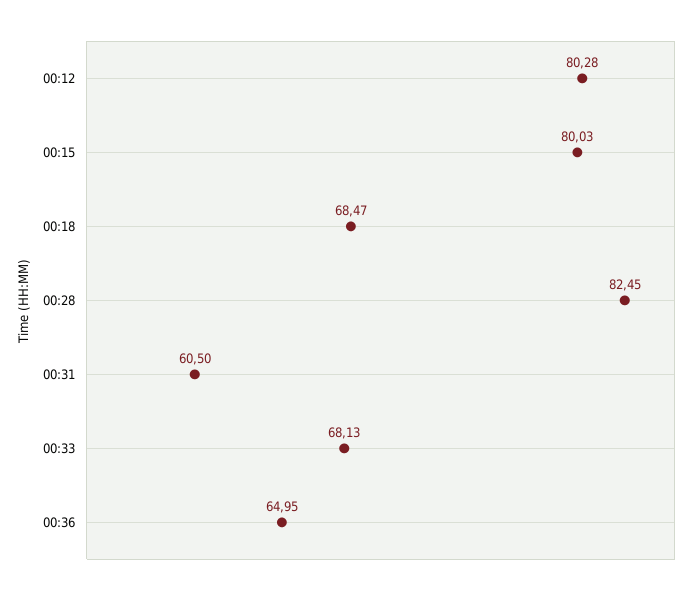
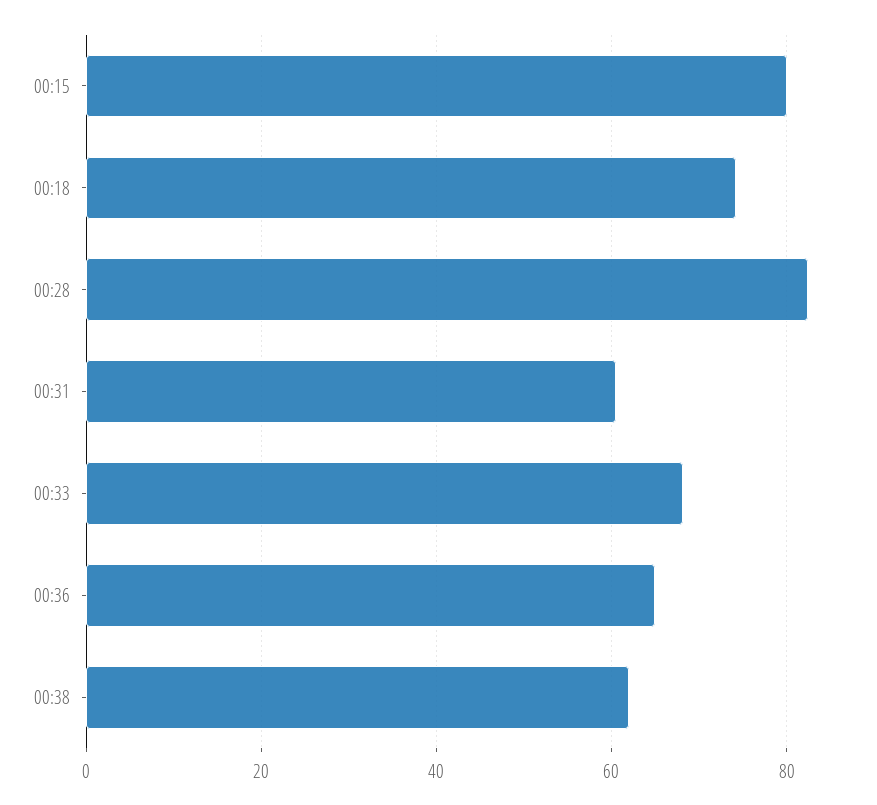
00:12: 80.28 -> none
00:18: 68.47 -> 74
00:38: none -> 62

